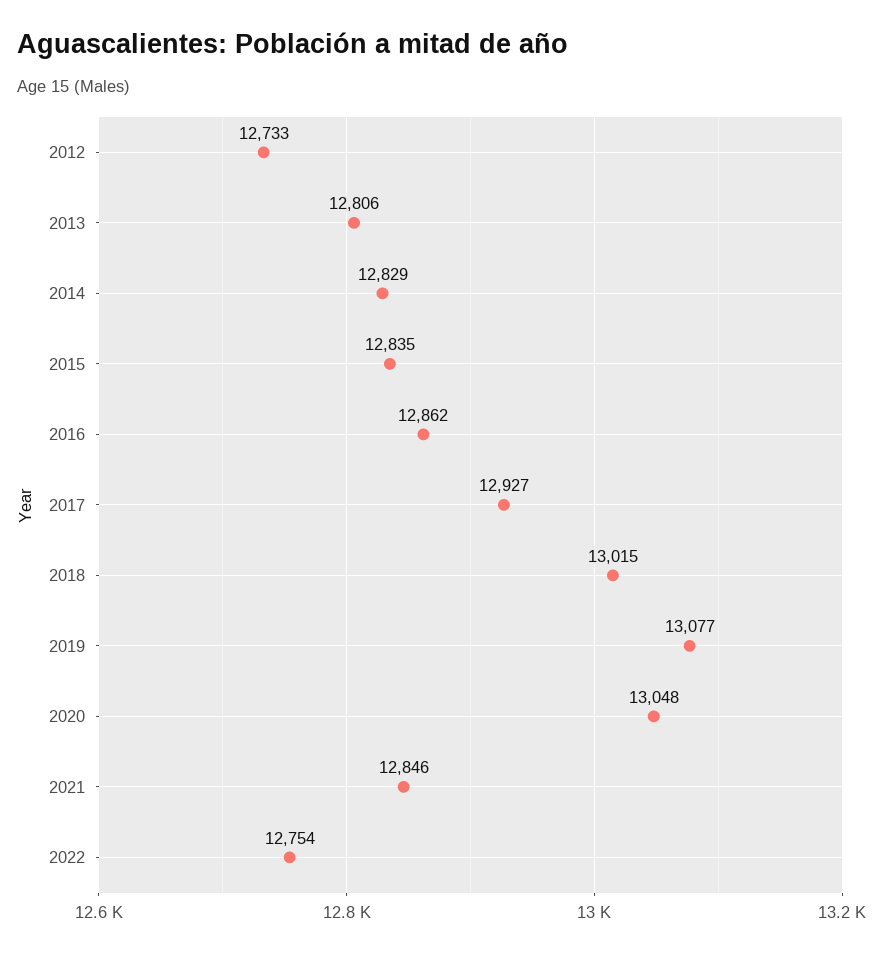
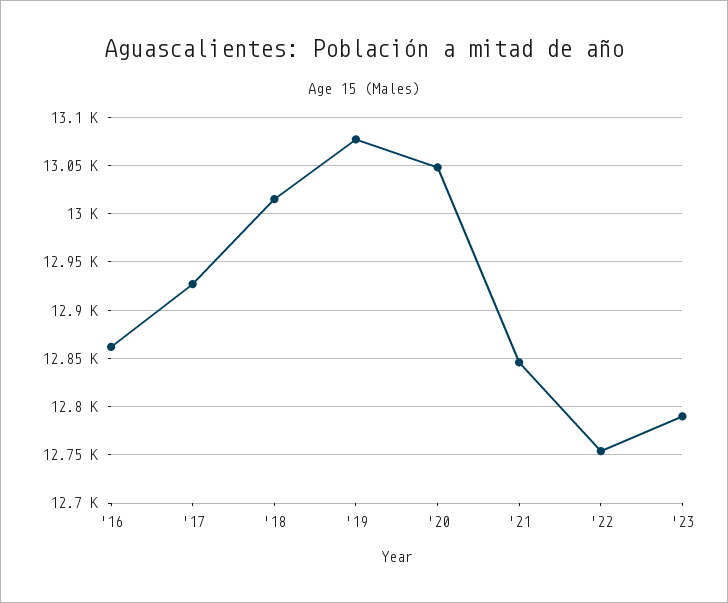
2012: 12733 -> none
2013: 12806 -> none
2014: 12829 -> none
2015: 12835 -> none
'23: none -> 12790

